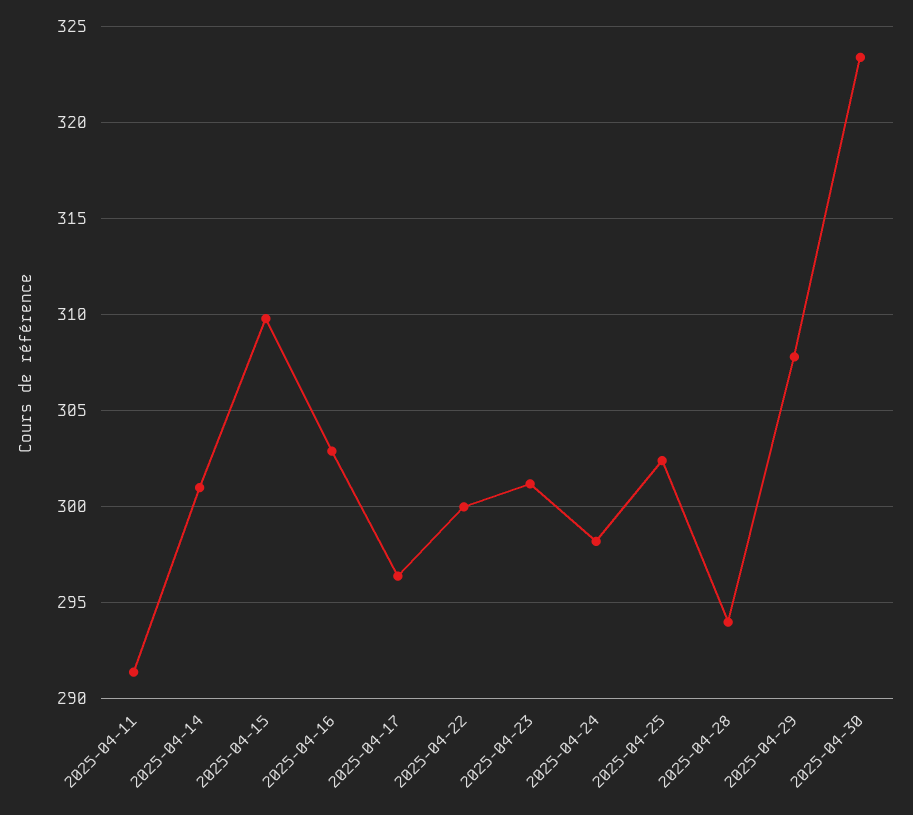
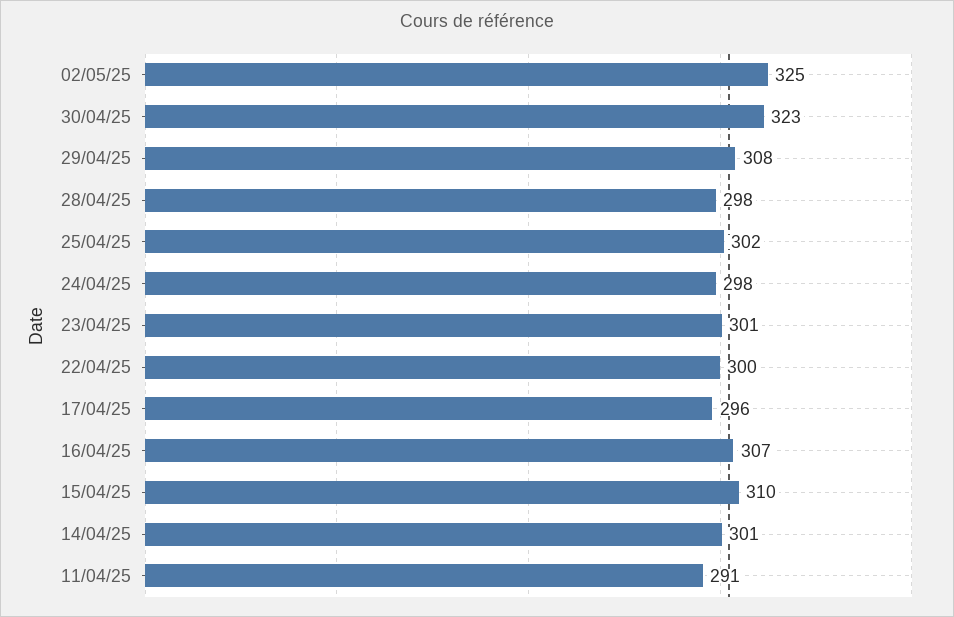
2025-04-16: 303 -> 307
2025-04-28: 294 -> 298
02/05/25: none -> 325

